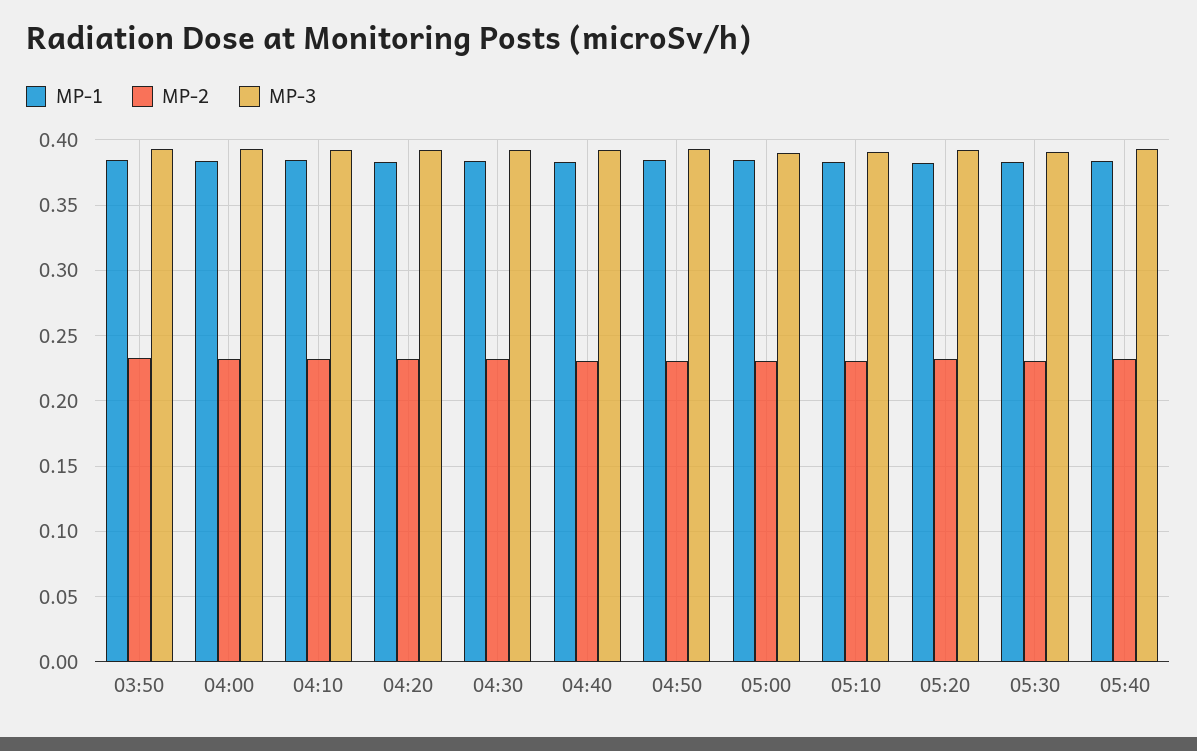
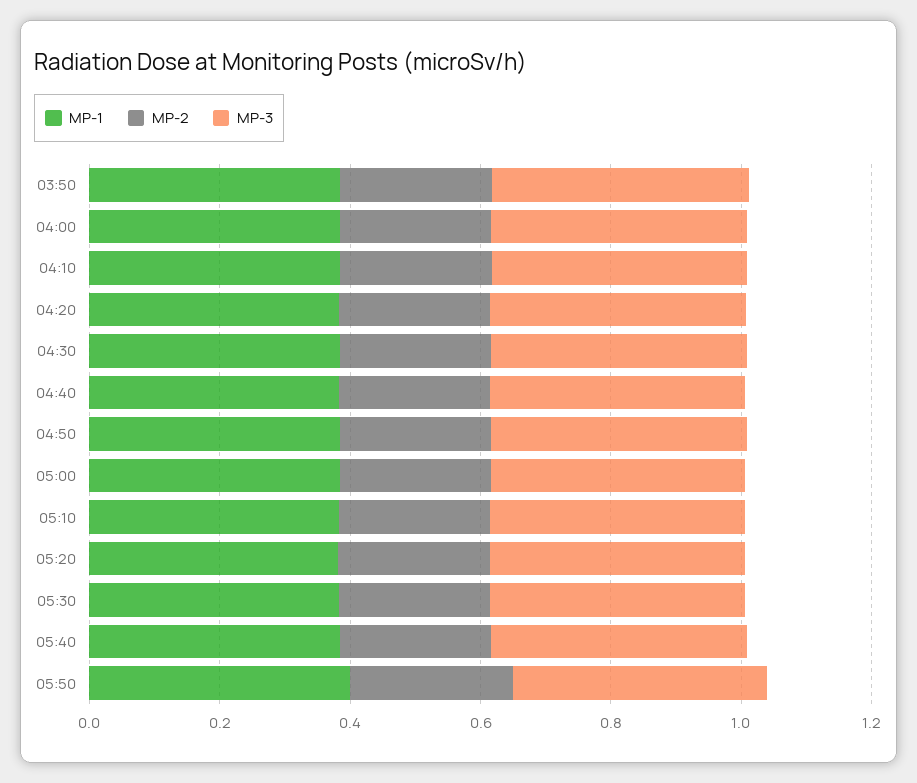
MP-1, 05:50: none -> 0.4
MP-2, 05:50: none -> 0.25
MP-3, 05:50: none -> 0.4

